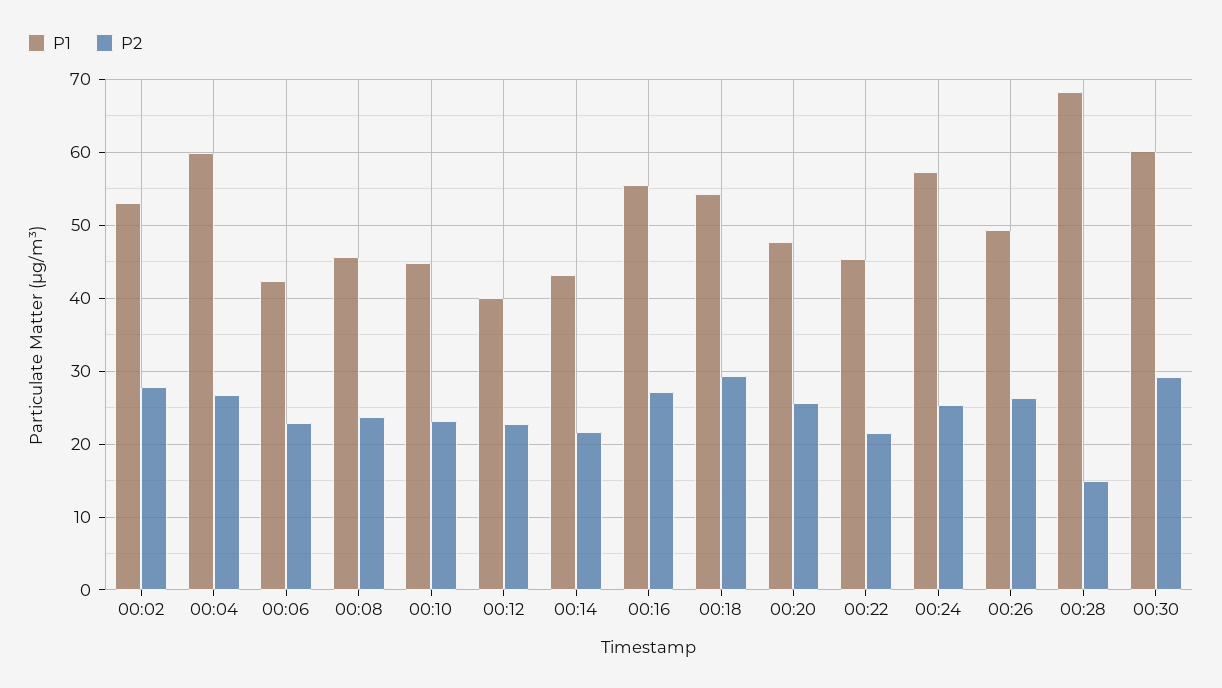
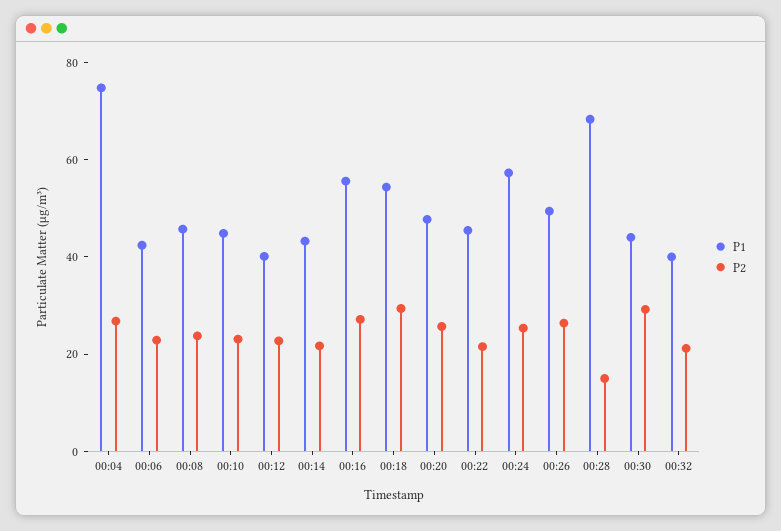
P1, 00:02: 53 -> none
P2, 00:02: 28 -> none
P1, 00:04: 60 -> 75
P1, 00:30: 60 -> 45
P1, 00:32: none -> 40
P2, 00:32: none -> 20

